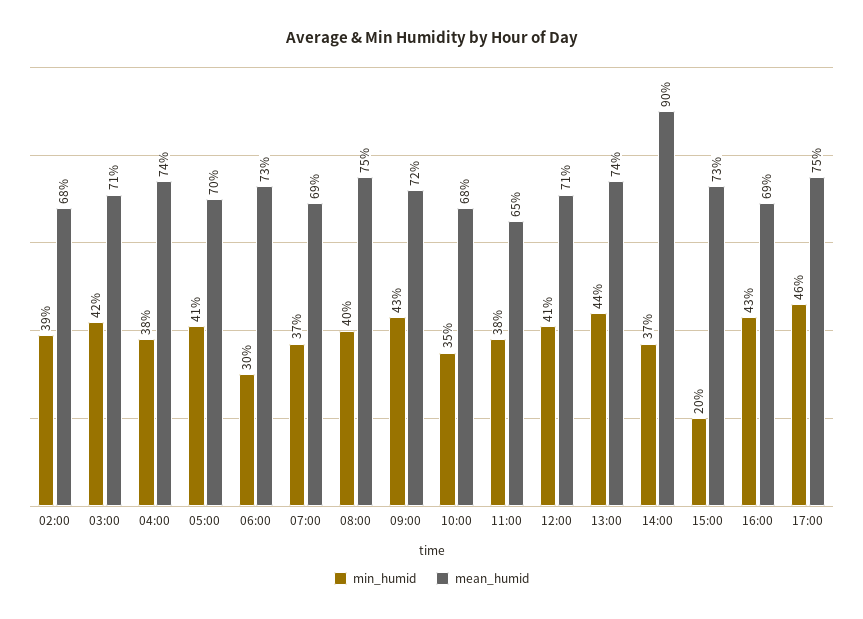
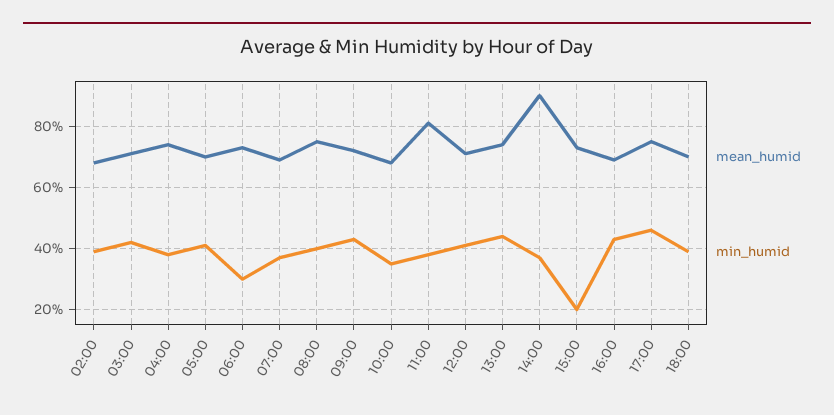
mean_humid, 11:00: 65 -> 80
mean_humid, 18:00: none -> 70
min_humid, 18:00: none -> 40

